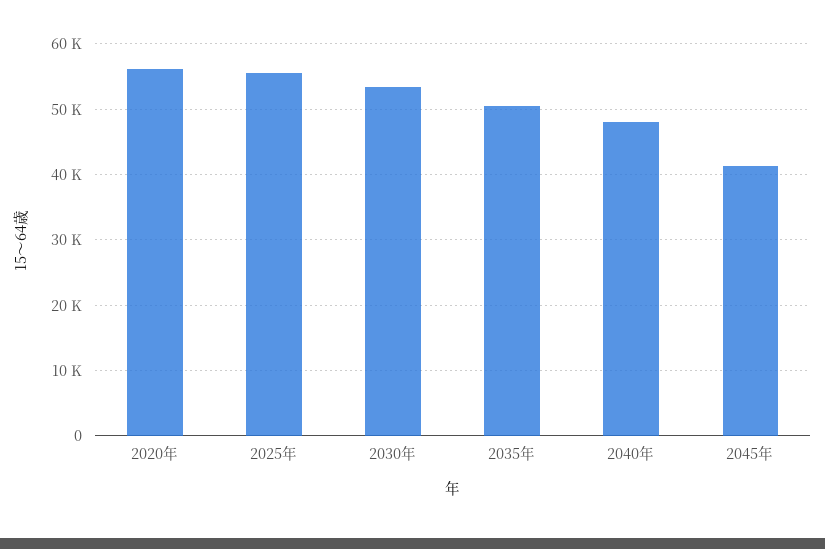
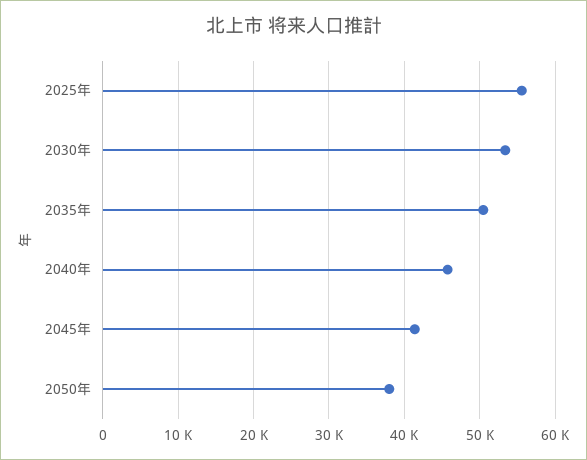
2020年: 56000 -> none
2040年: 48000 -> 46000
2050年: none -> 38000

